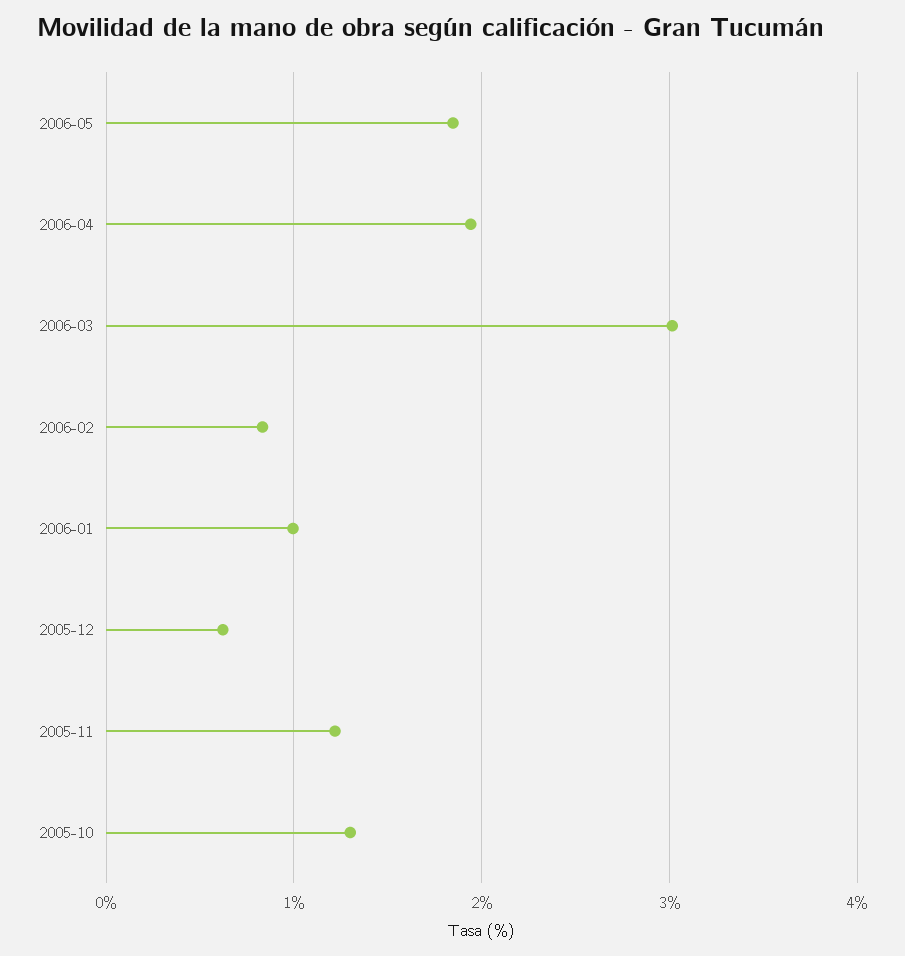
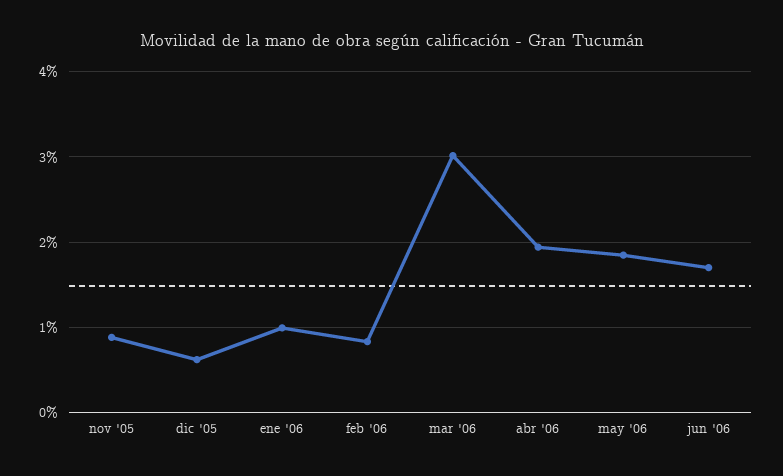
2005-11: 1.2 -> 0.9
2005-10: 1.3 -> none
jun '06: none -> 1.7

